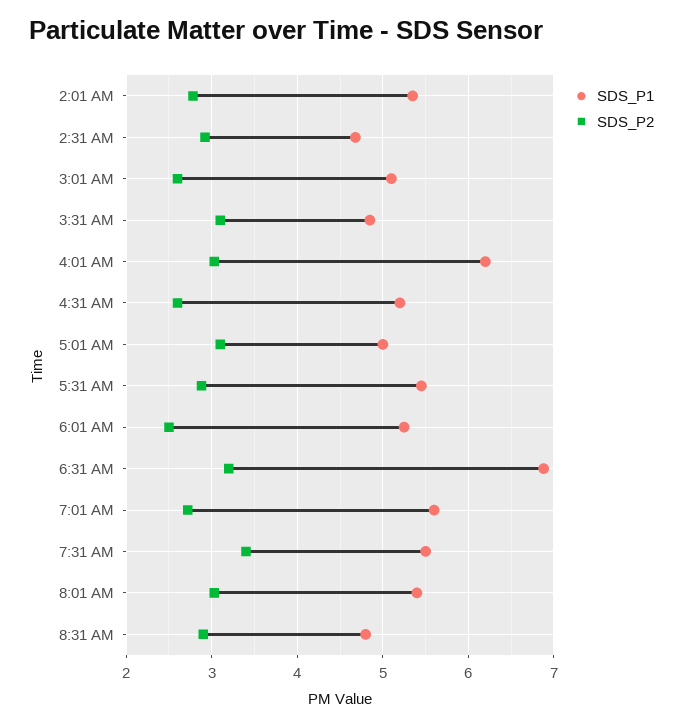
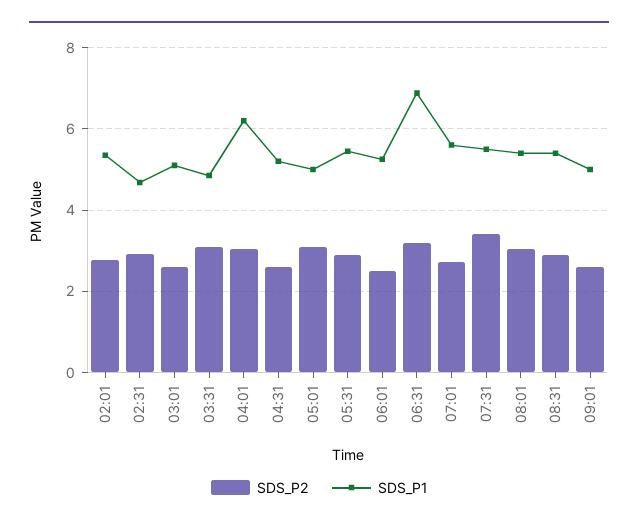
SDS_P1, 8:31 AM: 4.8 -> 5.4
SDS_P2, 09:01: none -> 2.6
SDS_P1, 09:01: none -> 5

